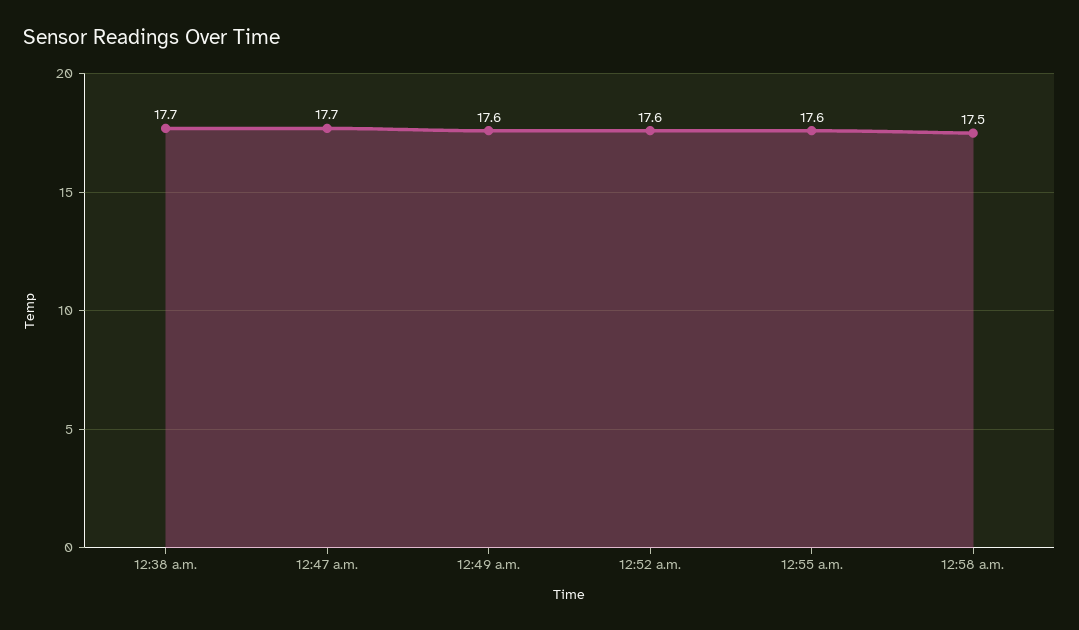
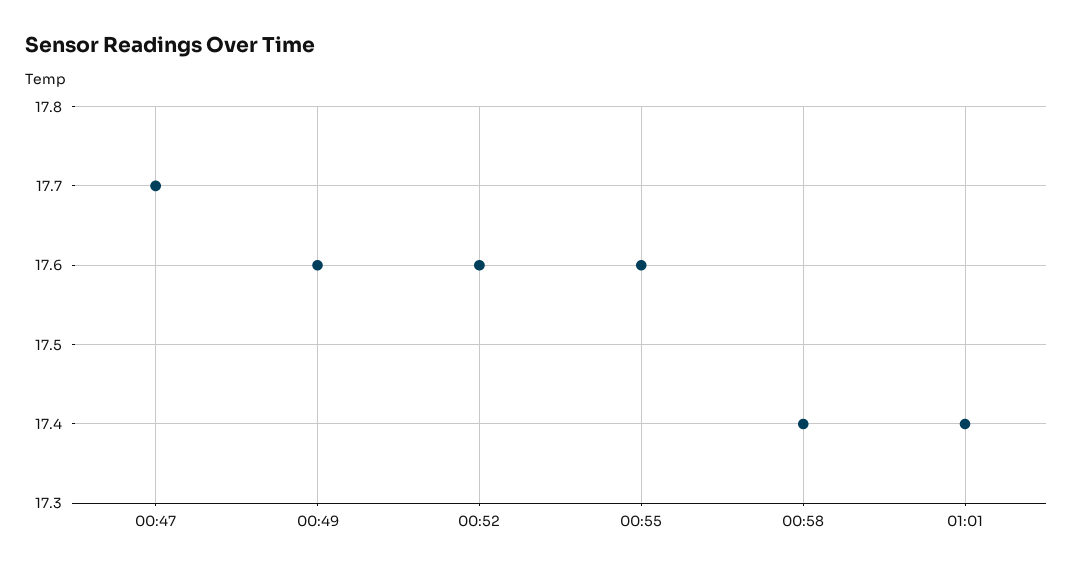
12:38 a.m.: 17.7 -> none
12:58 a.m.: 17.5 -> 17.4
01:01: none -> 17.4

